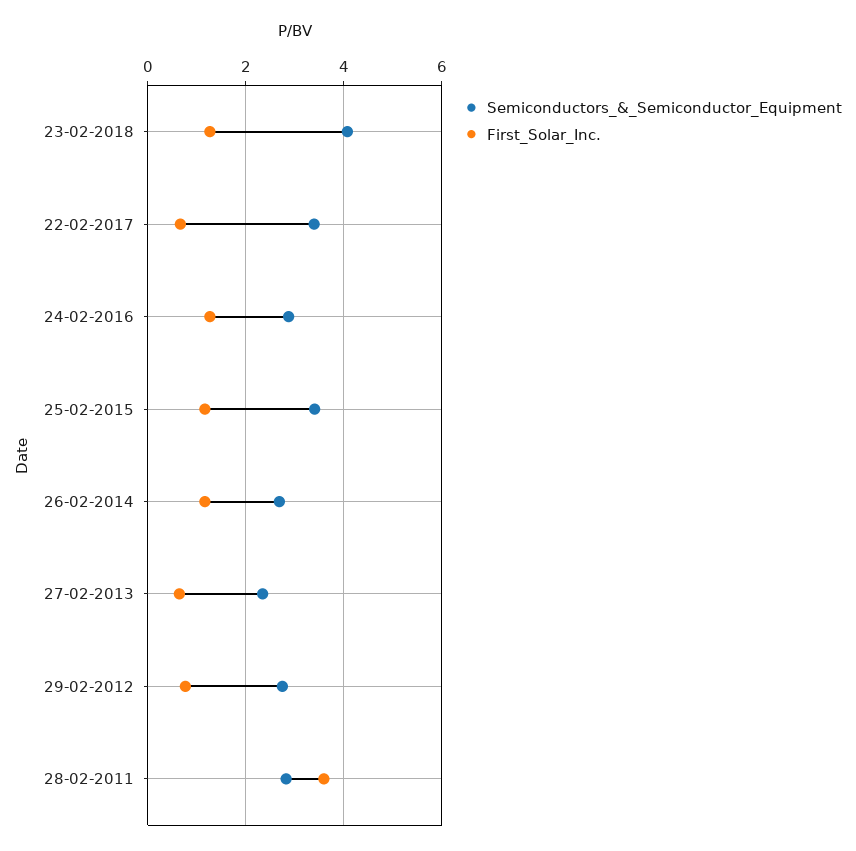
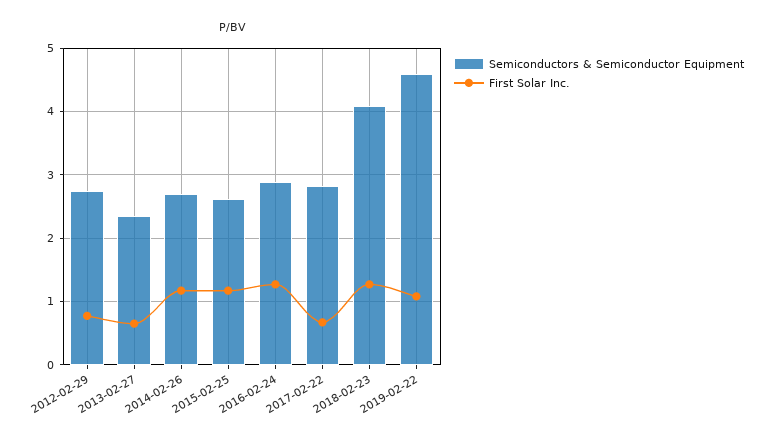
Semiconductors_&_Semiconductor_Equipment, 22-02-2017: 3.4 -> 2.8
Semiconductors_&_Semiconductor_Equipment, 25-02-2015: 3.4 -> 2.6
Semiconductors_&_Semiconductor_Equipment, 28-02-2011: 2.8 -> none
First_Solar_Inc., 28-02-2011: 3.6 -> none
Semiconductors_&_Semiconductor_Equipment, 2019-02-22: none -> 4.6
First_Solar_Inc., 2019-02-22: none -> 1.1

